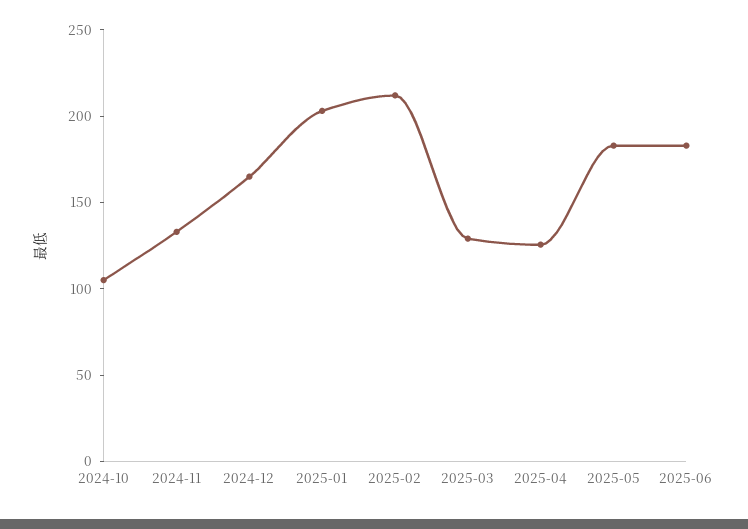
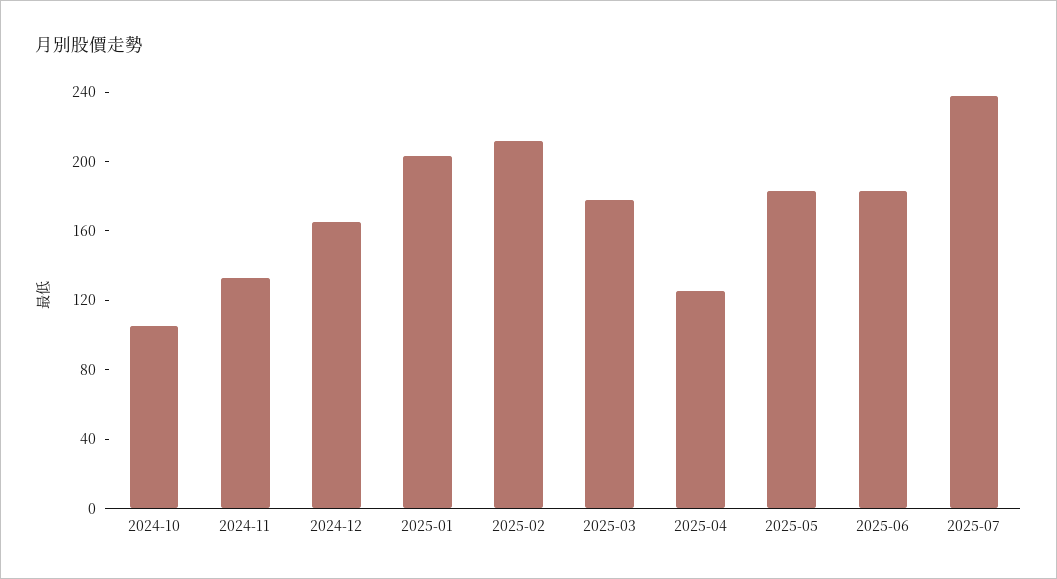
2025-03: 130 -> 180
2025-07: none -> 240

